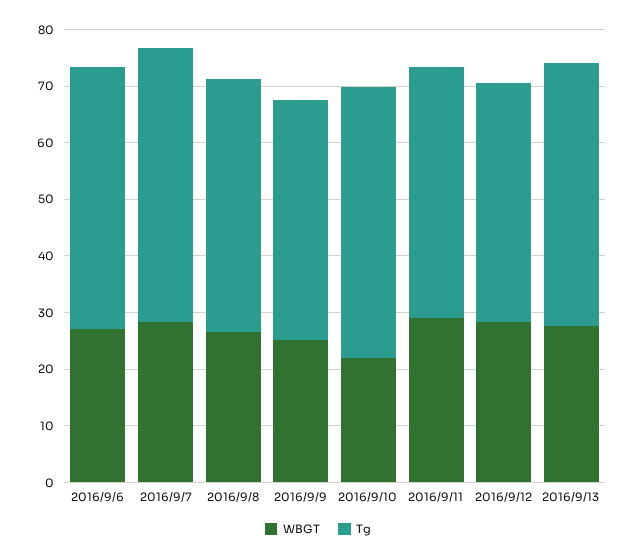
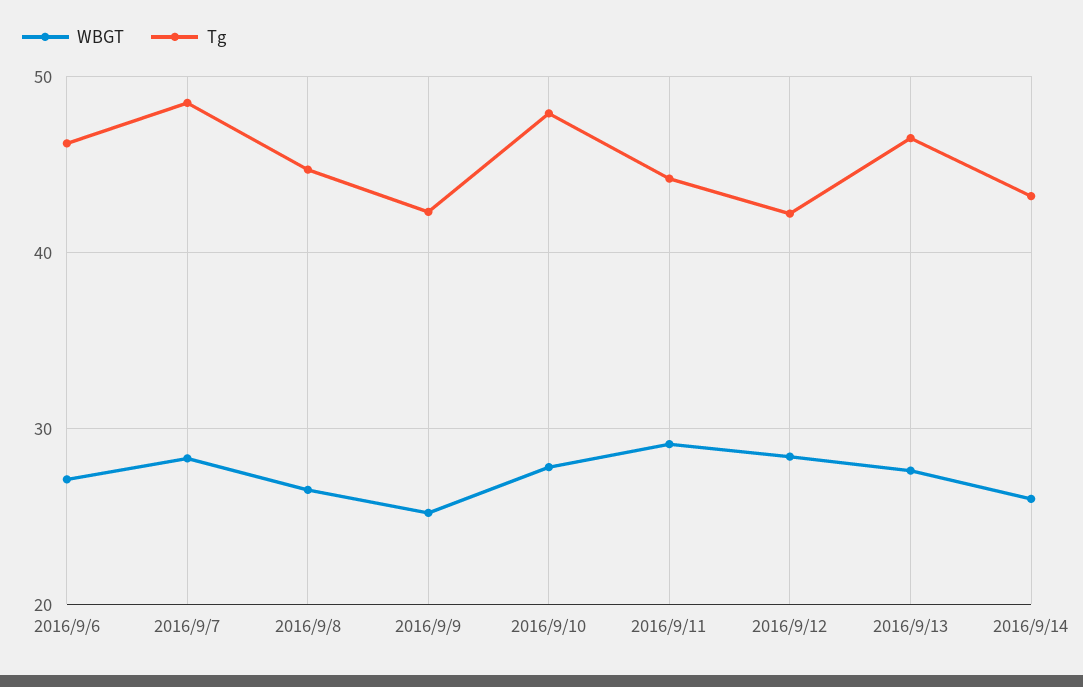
WBGT, 2016/9/10: 22 -> 28
WBGT, 2016/9/14: none -> 26
Tg, 2016/9/14: none -> 43

